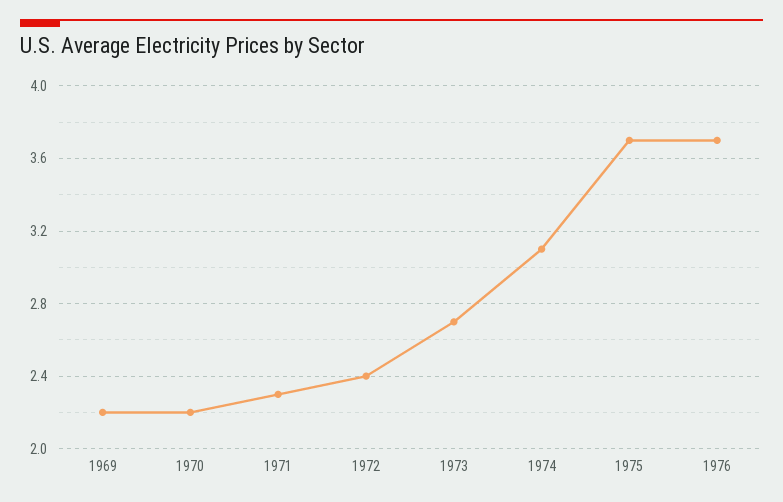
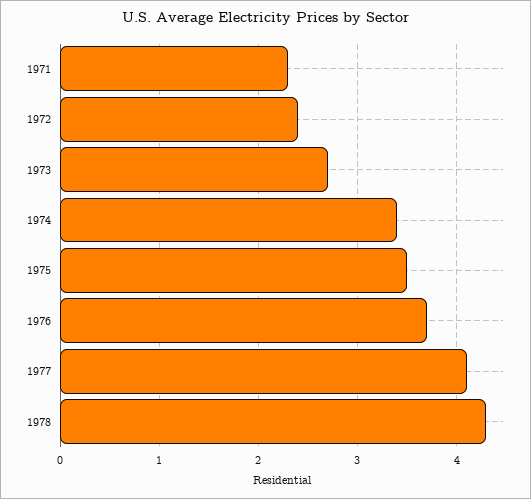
1969: 2.2 -> none
1970: 2.2 -> none
1974: 3.1 -> 3.4
1975: 3.7 -> 3.5
1977: none -> 4.1
1978: none -> 4.3

